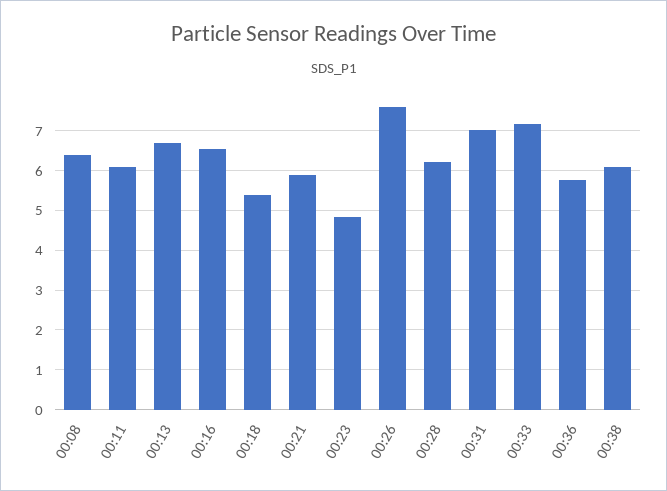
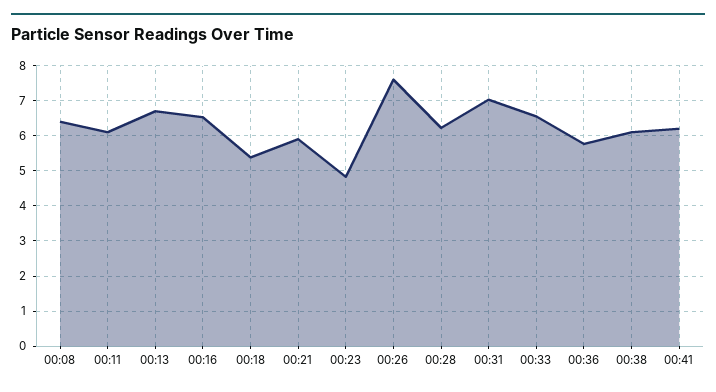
00:33: 7.2 -> 6.6
00:41: none -> 6.2

